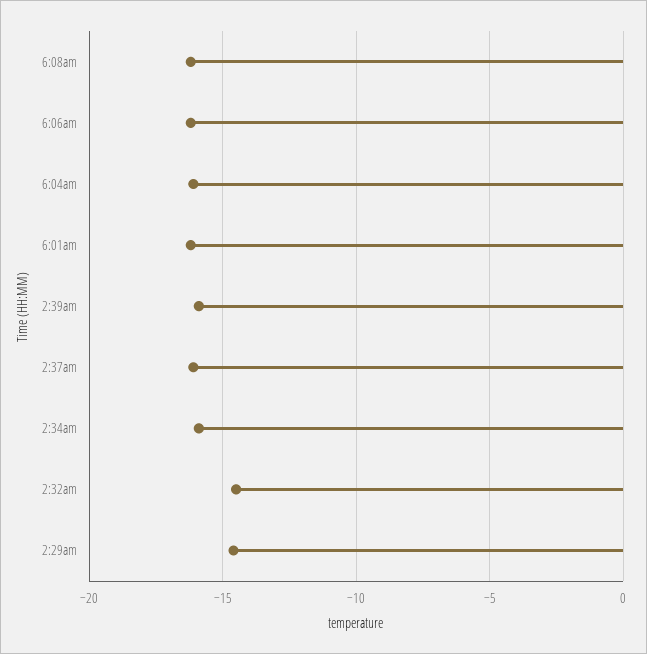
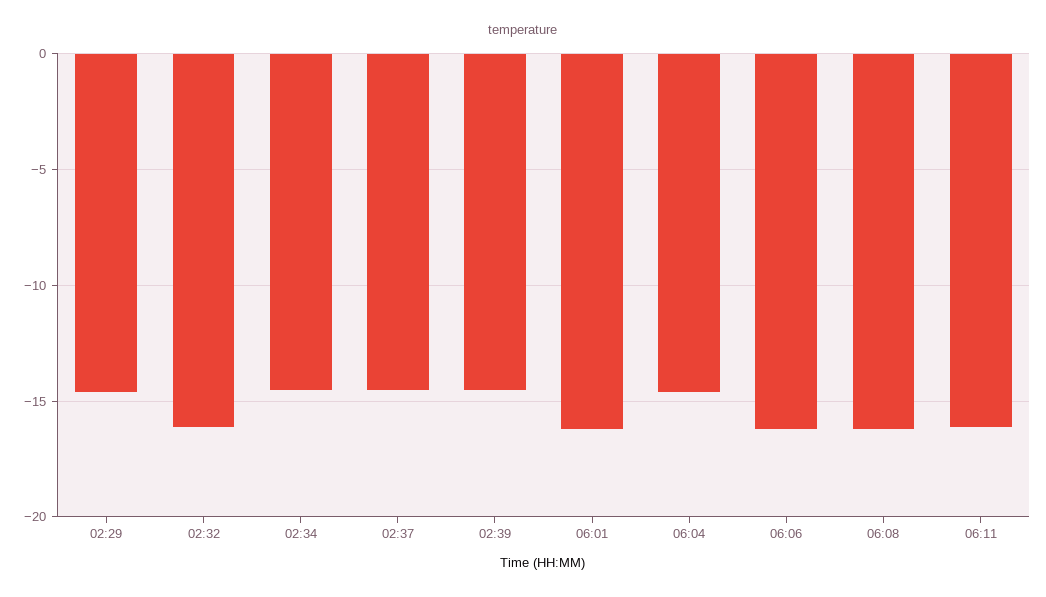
6:04am: -16 -> -14.5
2:39am: -16 -> -14.5
2:37am: -16 -> -14.5
2:34am: -16 -> -14.5
2:32am: -14.5 -> -16
06:11: none -> -16

